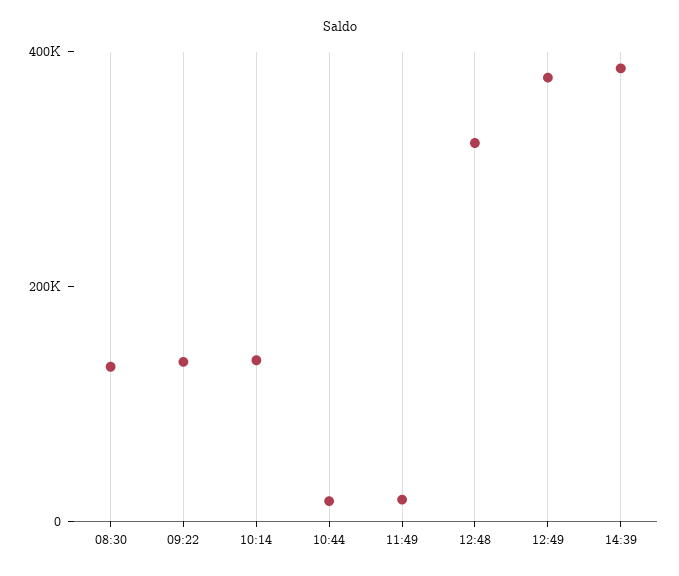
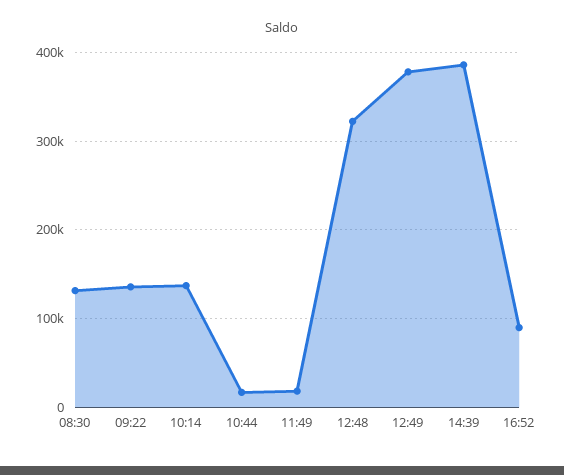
16:52: none -> 90000

